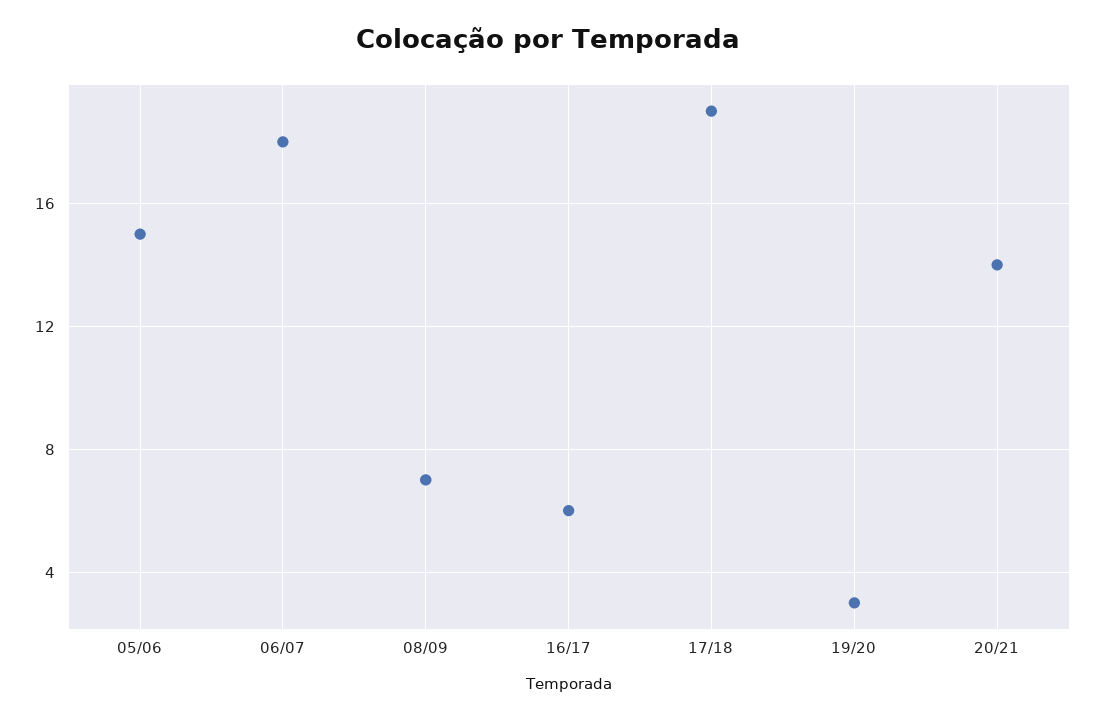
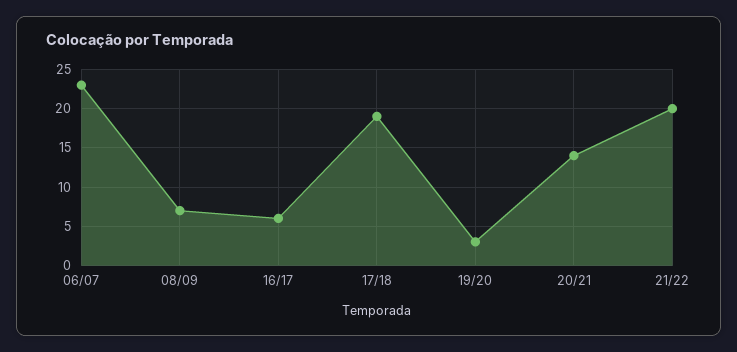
05/06: 15 -> none
06/07: 18 -> 23
21/22: none -> 20

